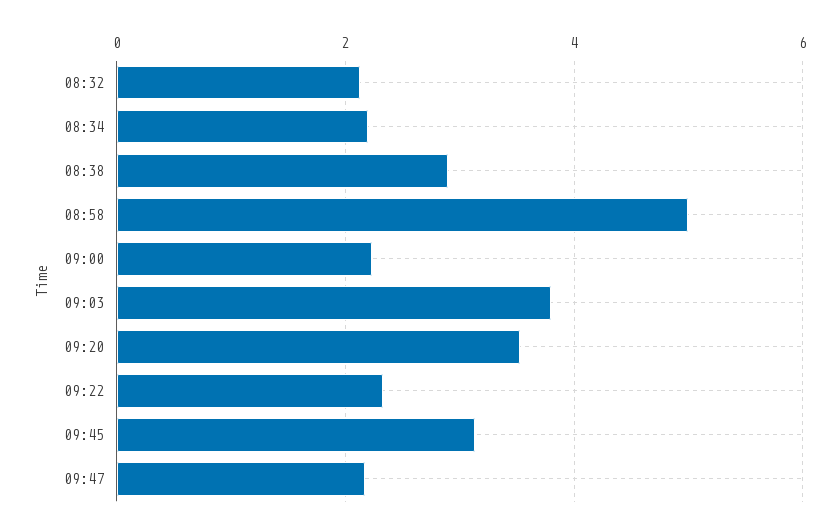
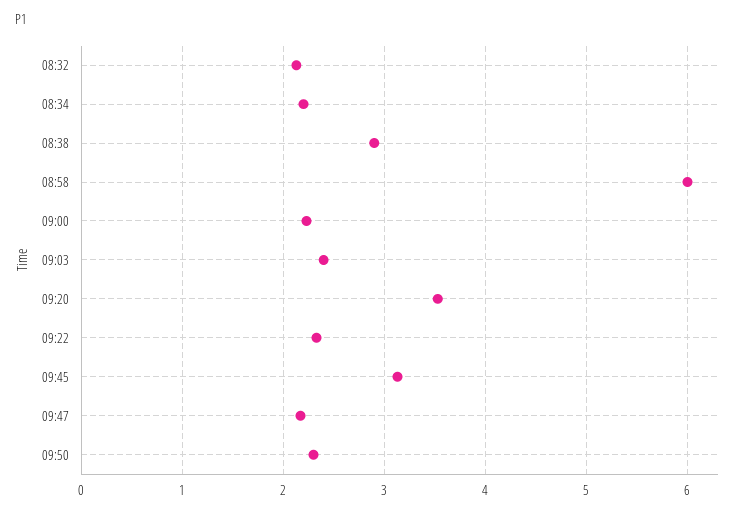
08:58: 5 -> 6
09:03: 3.8 -> 2.4
09:50: none -> 2.3

